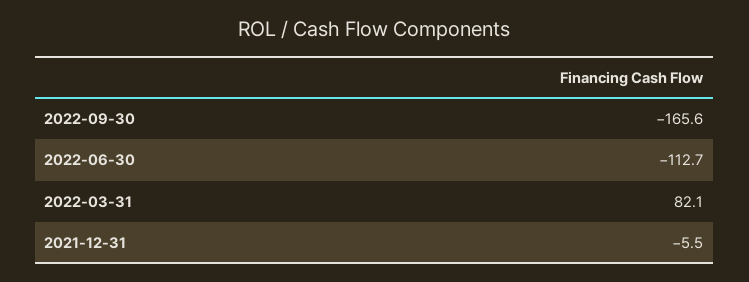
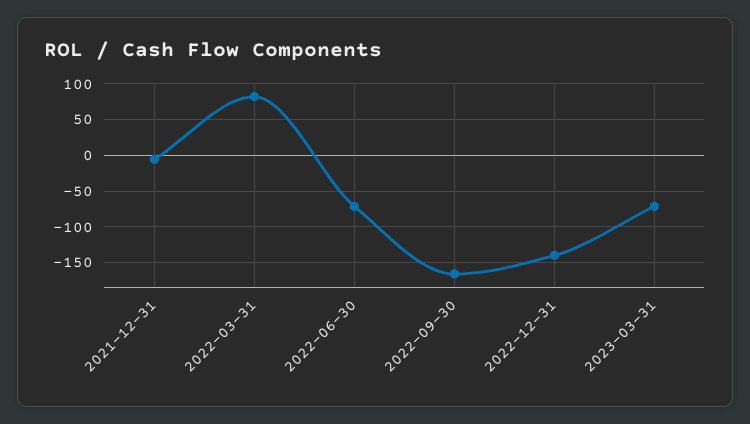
2022-06-30: -112.7 -> -70
2022-12-31: none -> -140
2023-03-31: none -> -70

